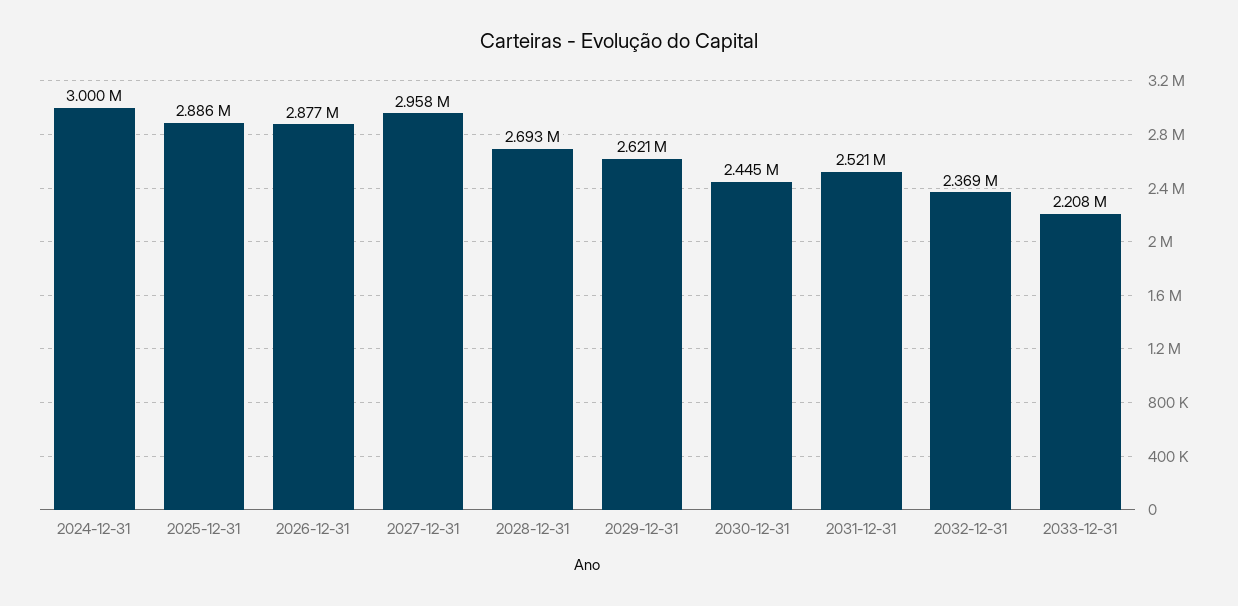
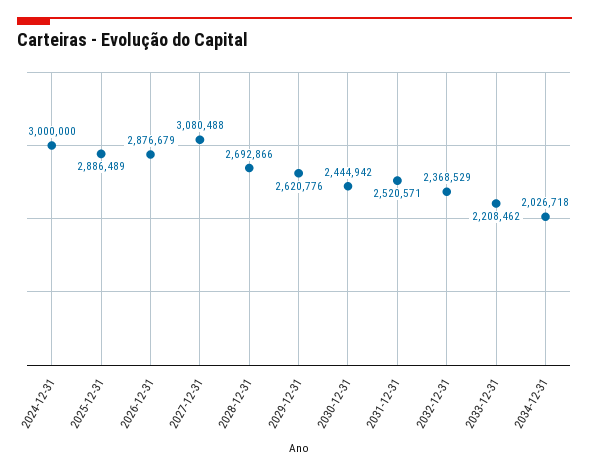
2027-12-31: 2958000 -> 3080488
2034-12-31: none -> 2026718

